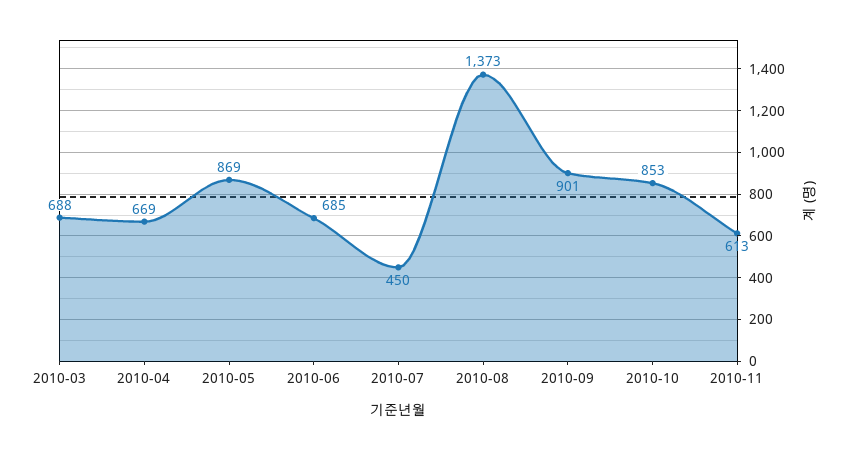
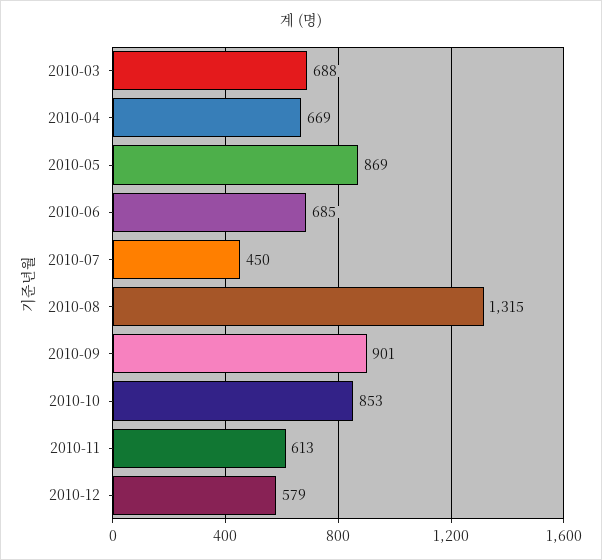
2010-08: 1373 -> 1315
2010-12: none -> 579

